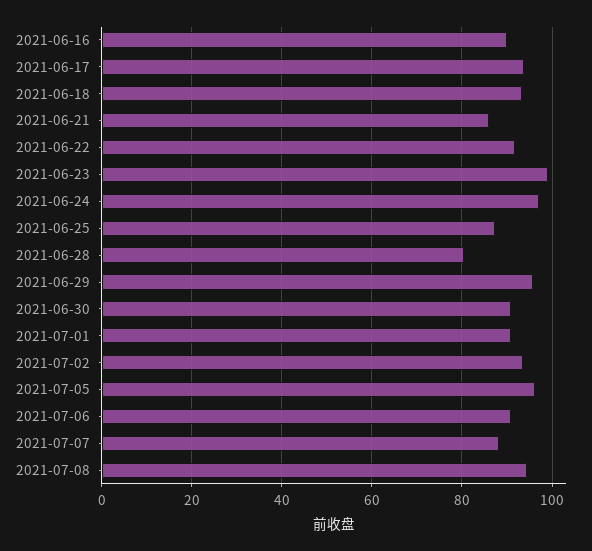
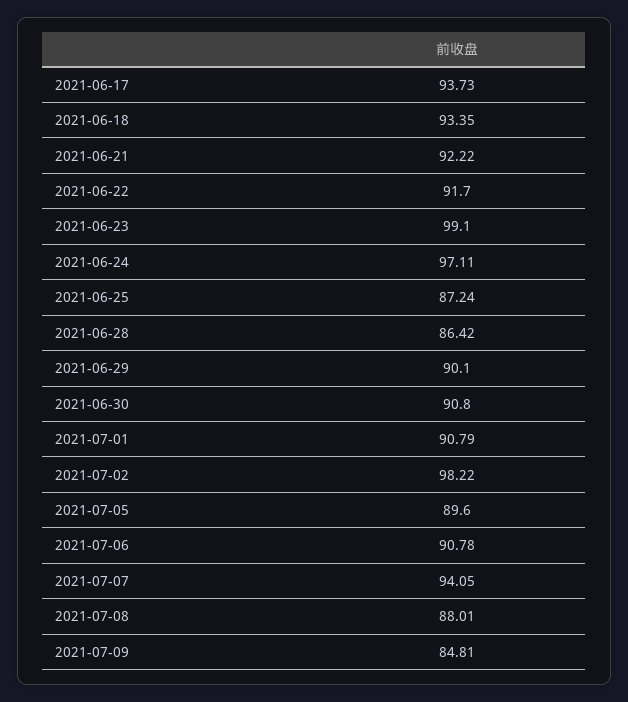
2021-06-16: 90 -> none
2021-06-21: 86 -> 92.22
2021-06-28: 80 -> 86.42
2021-06-29: 96 -> 90.1
2021-07-02: 94 -> 98.22
2021-07-05: 96 -> 89.6
2021-07-07: 88 -> 94.05
2021-07-08: 94 -> 88.01
2021-07-09: none -> 84.81

